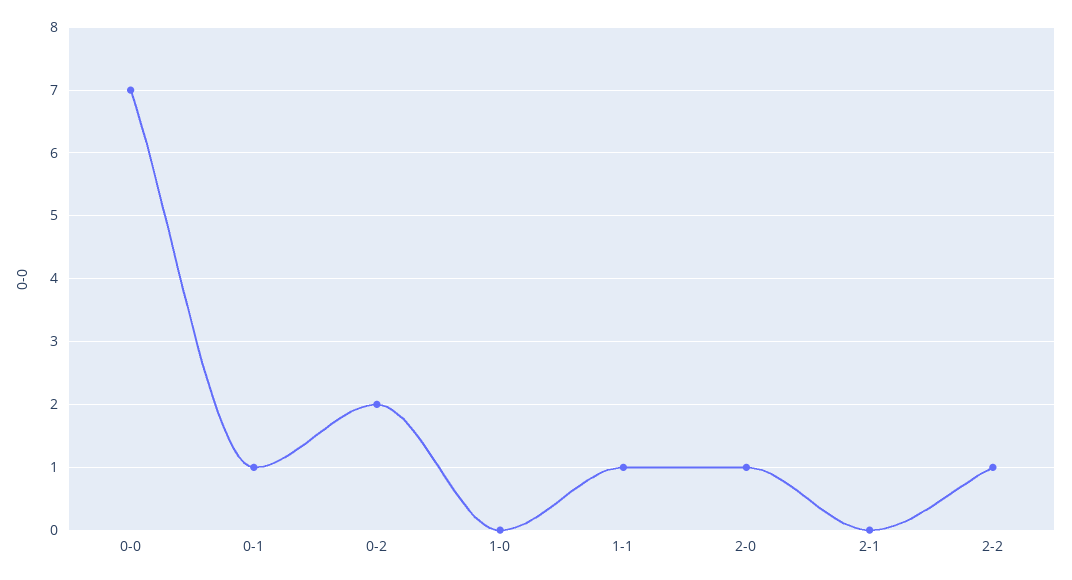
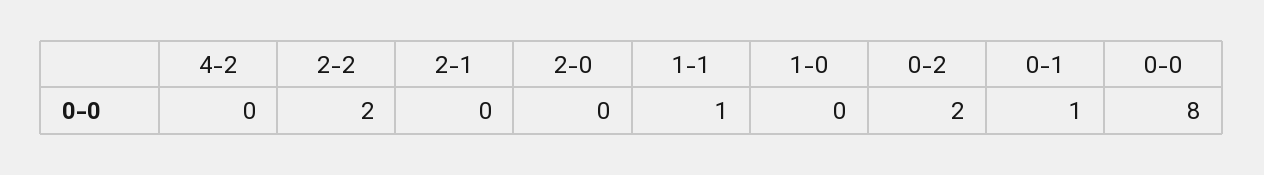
0-0: 7 -> 8
2-0: 1 -> 0
2-2: 1 -> 2
4-2: none -> 0

